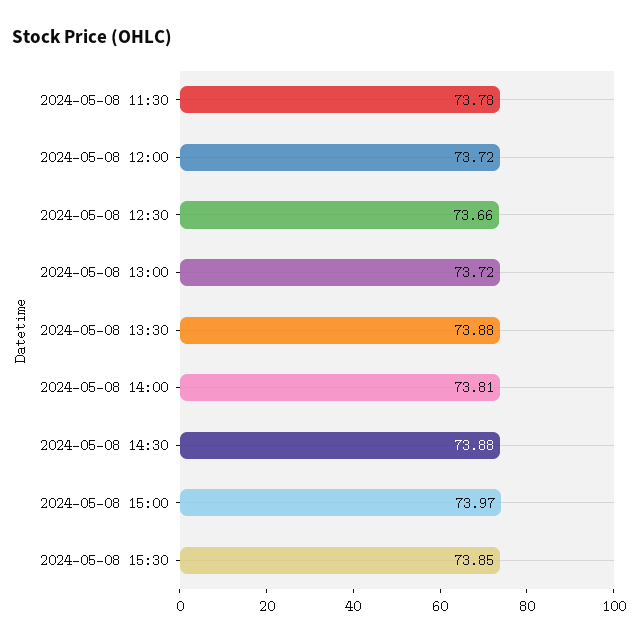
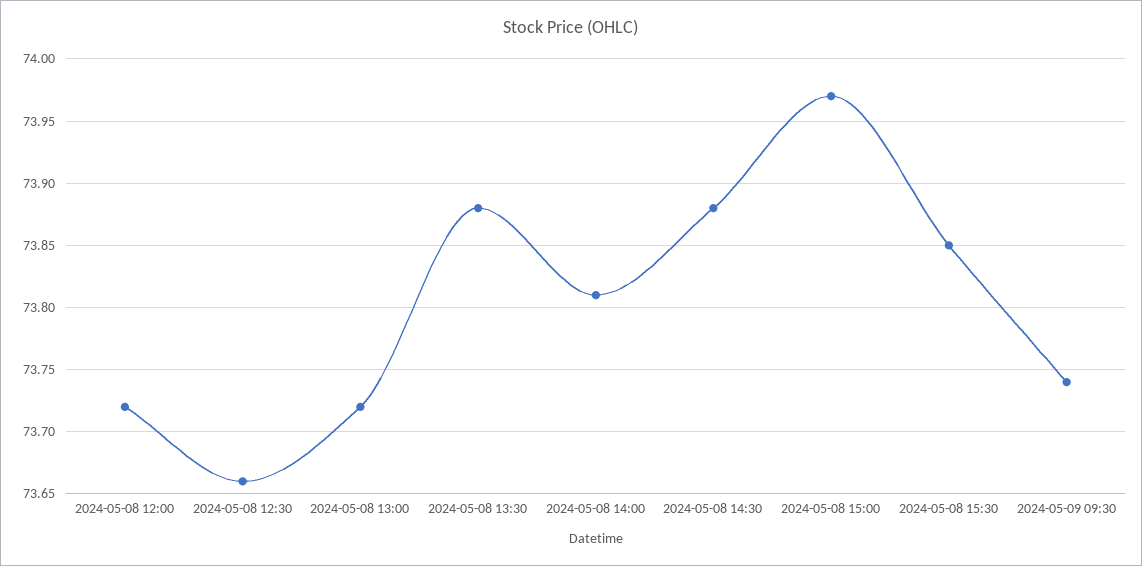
2024-05-08 11:30: 73.78 -> none
2024-05-09 09:30: none -> 73.74

